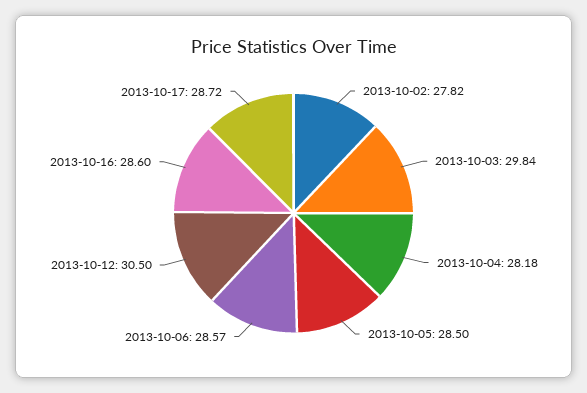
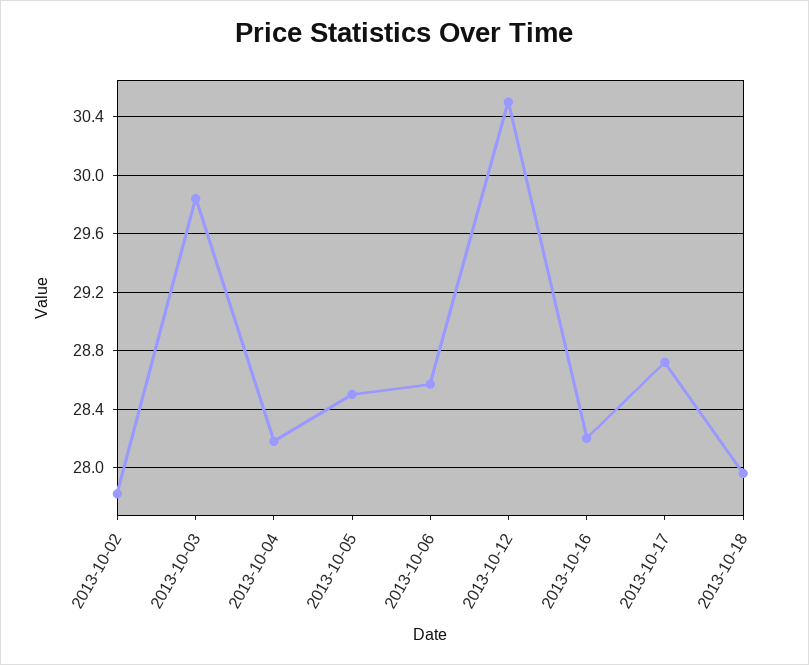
2013-10-16: 28.6 -> 28.2
2013-10-18: none -> 27.95

